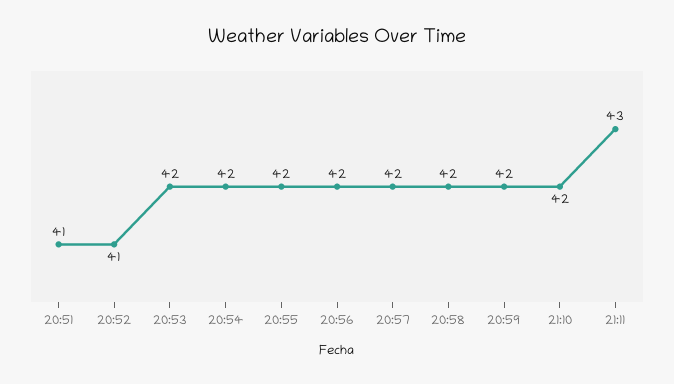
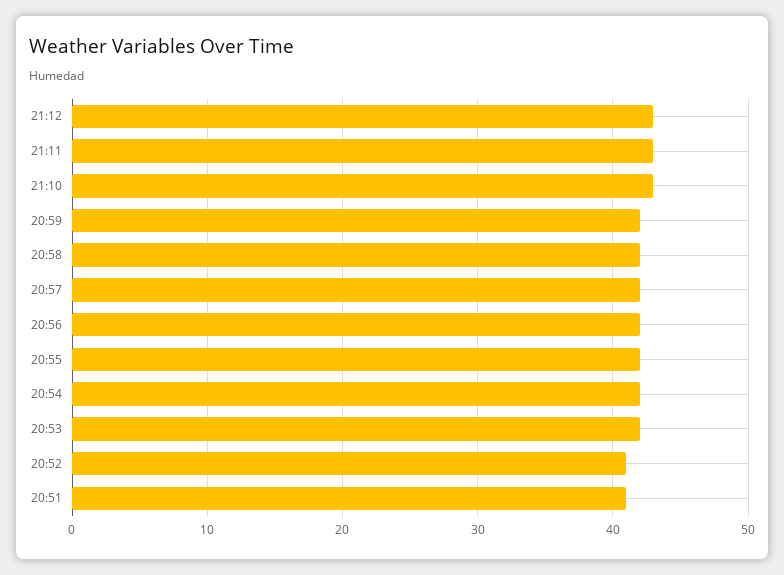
21:10: 42 -> 43
21:12: none -> 43

